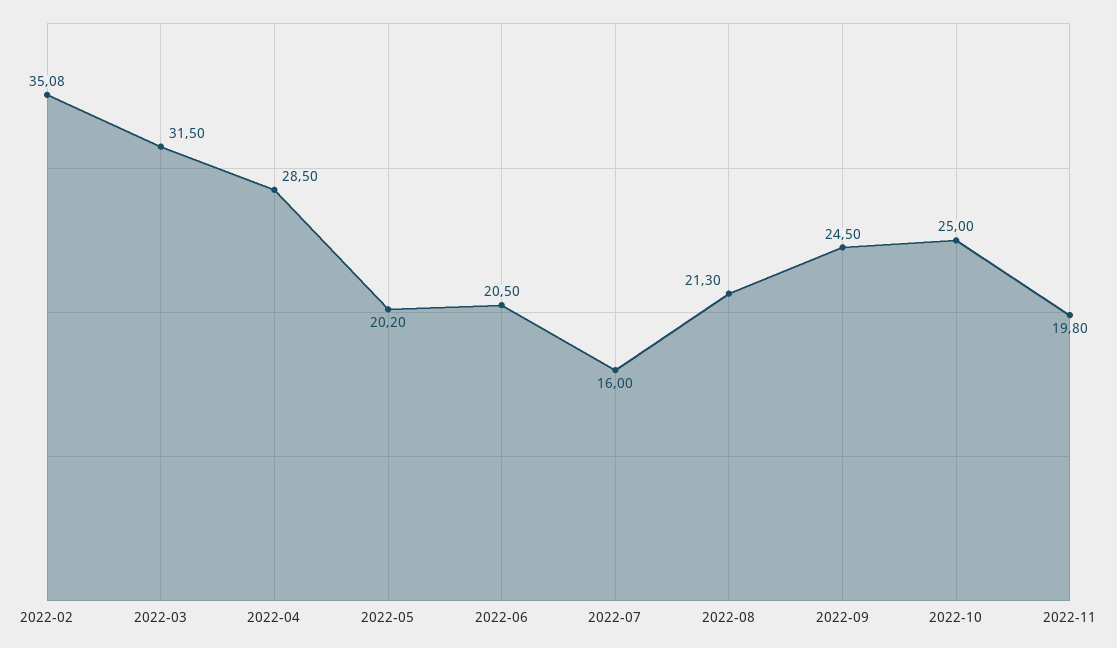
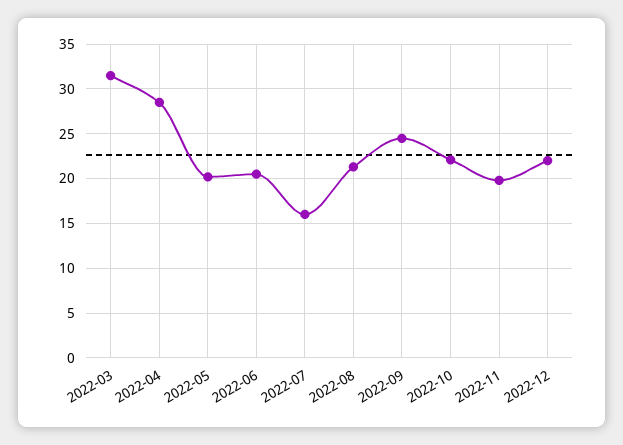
2022-02: 35.08 -> none
2022-10: 25 -> 22
2022-12: none -> 22

